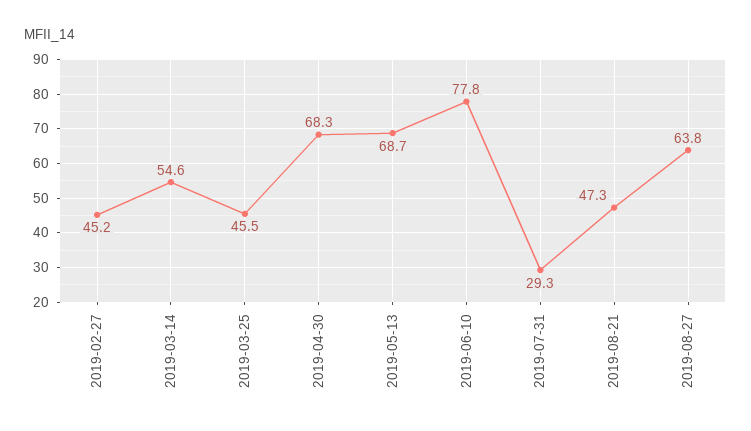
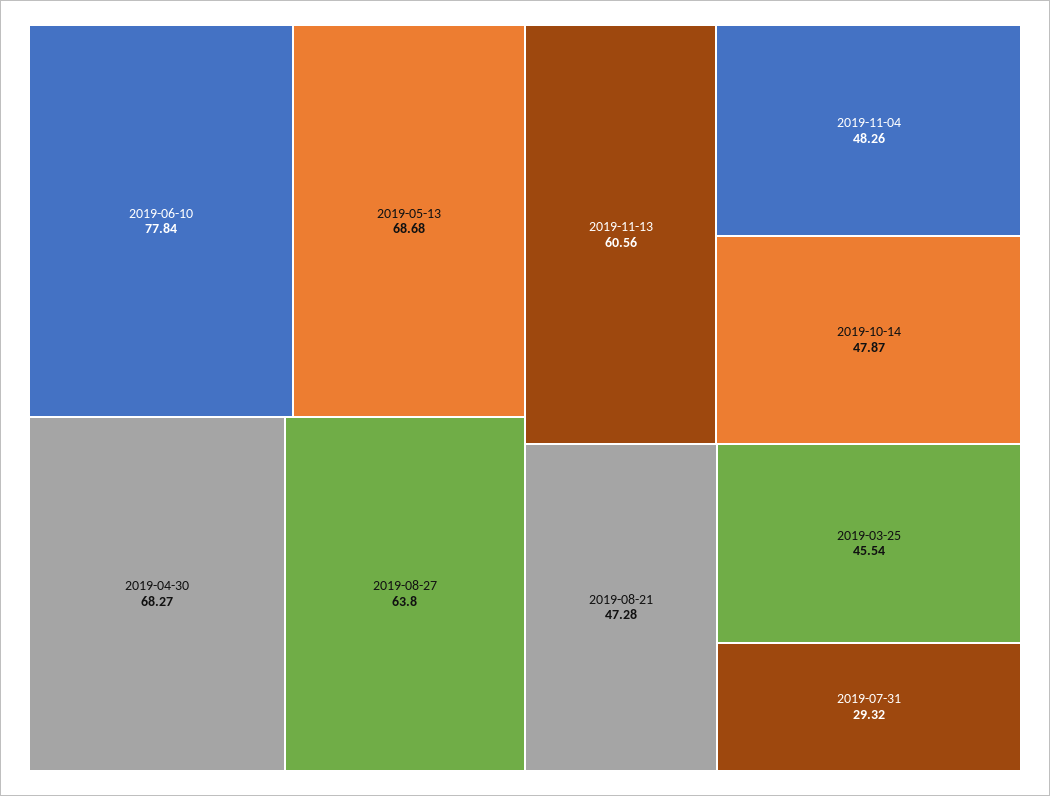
2019-02-27: 45.2 -> none
2019-03-14: 54.6 -> none
2019-11-13: none -> 60.56
2019-11-04: none -> 48.26
2019-10-14: none -> 47.87

